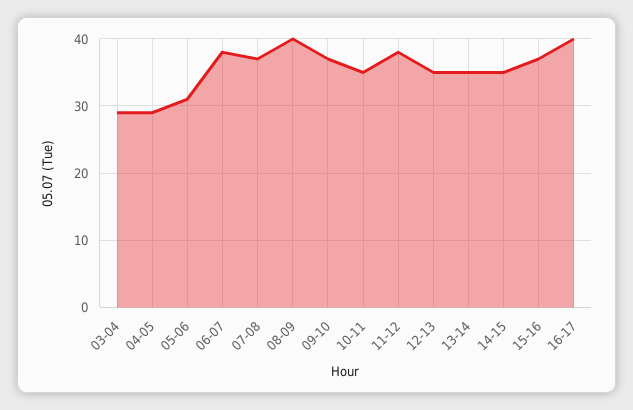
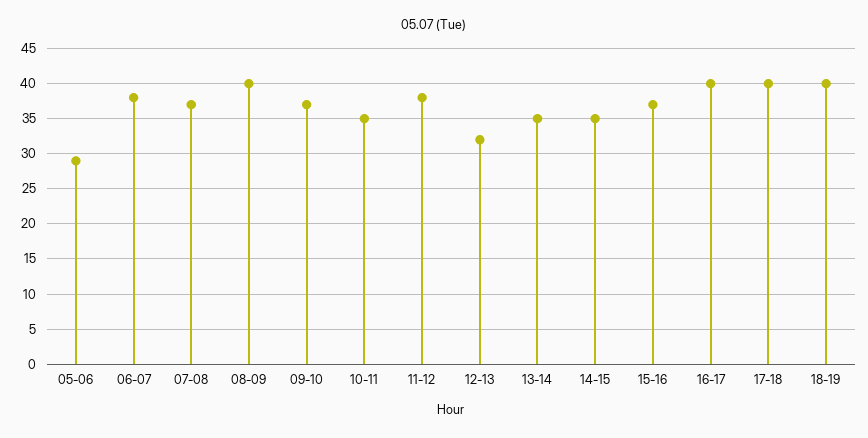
03-04: 29 -> none
04-05: 29 -> none
05-06: 31 -> 29
12-13: 35 -> 32
17-18: none -> 40
18-19: none -> 40

